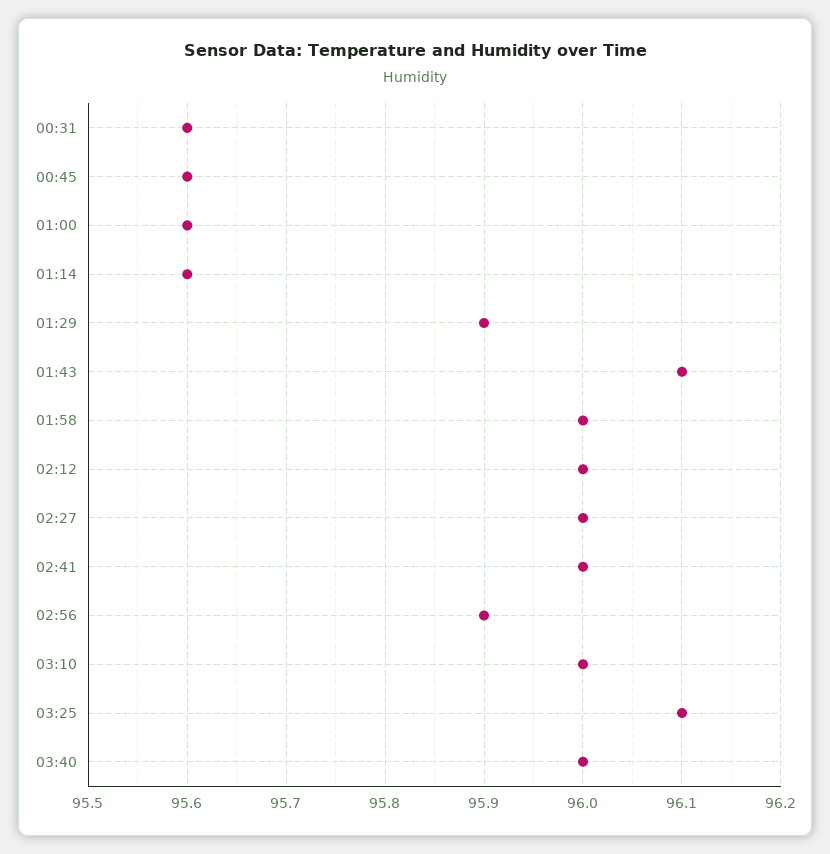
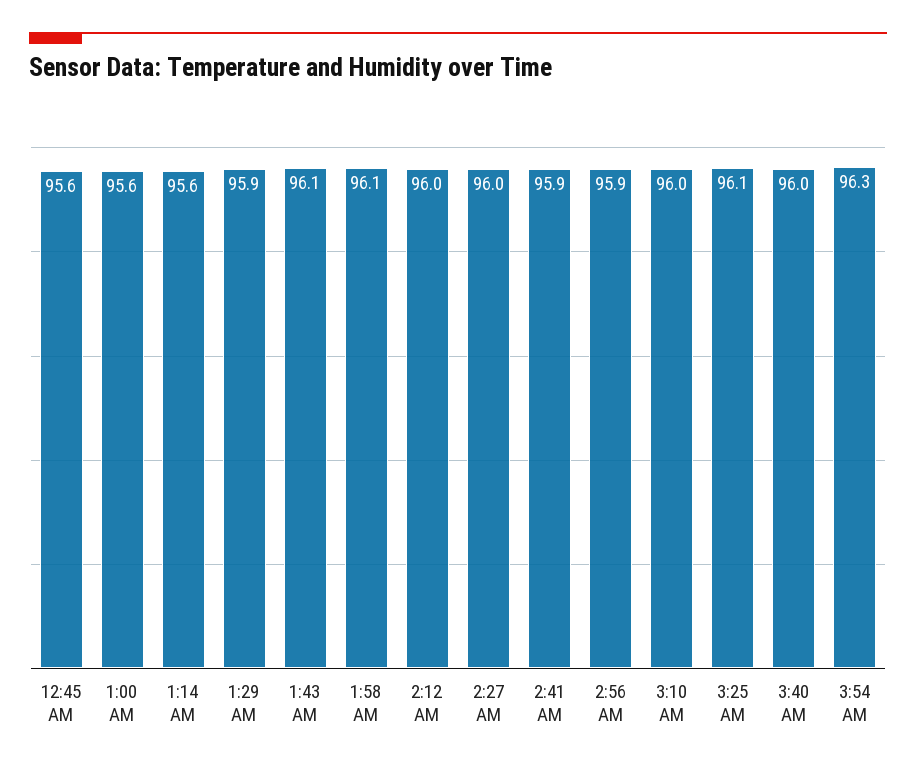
00:31: 95.6 -> none
01:58: 96 -> 96.1
02:41: 96 -> 95.9
3:54 AM: none -> 96.3

